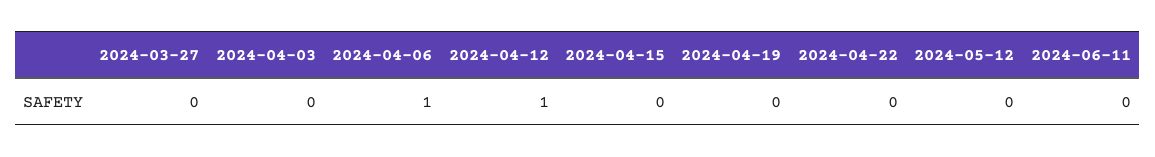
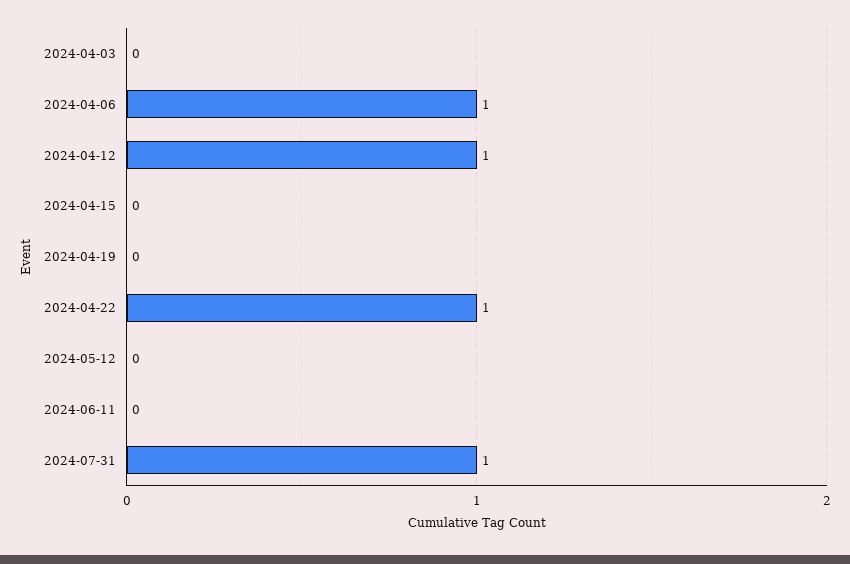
2024-03-27: 0 -> none
2024-04-22: 0 -> 1
2024-07-31: none -> 1

